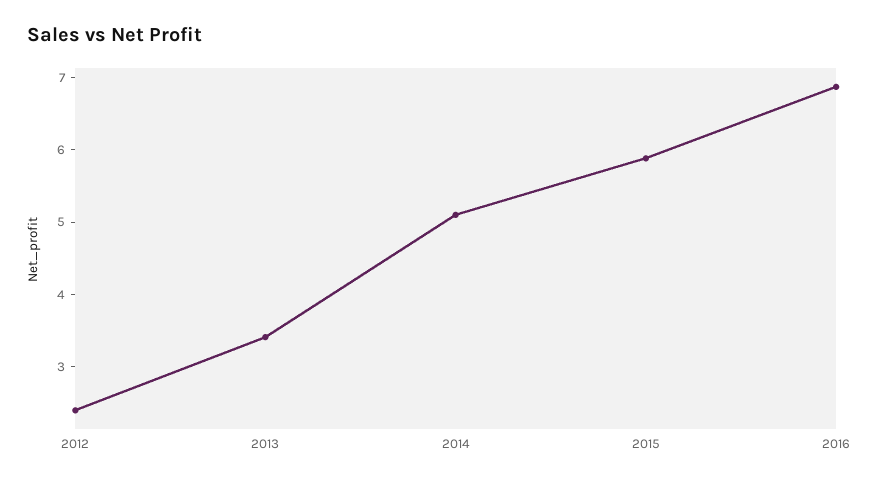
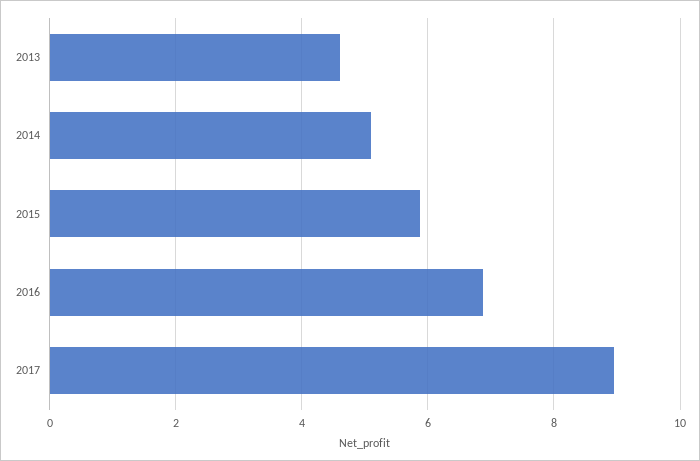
2012: 2.4 -> none
2013: 3.4 -> 4.6
2017: none -> 9

